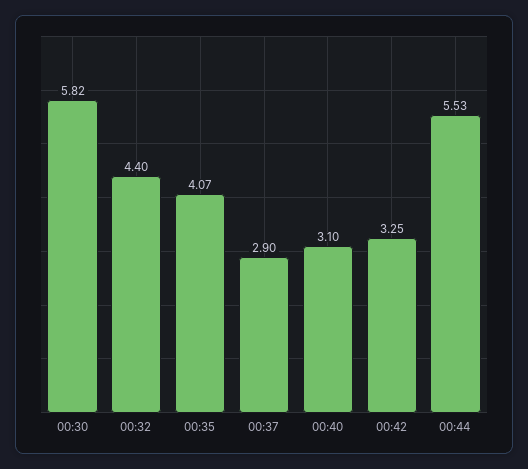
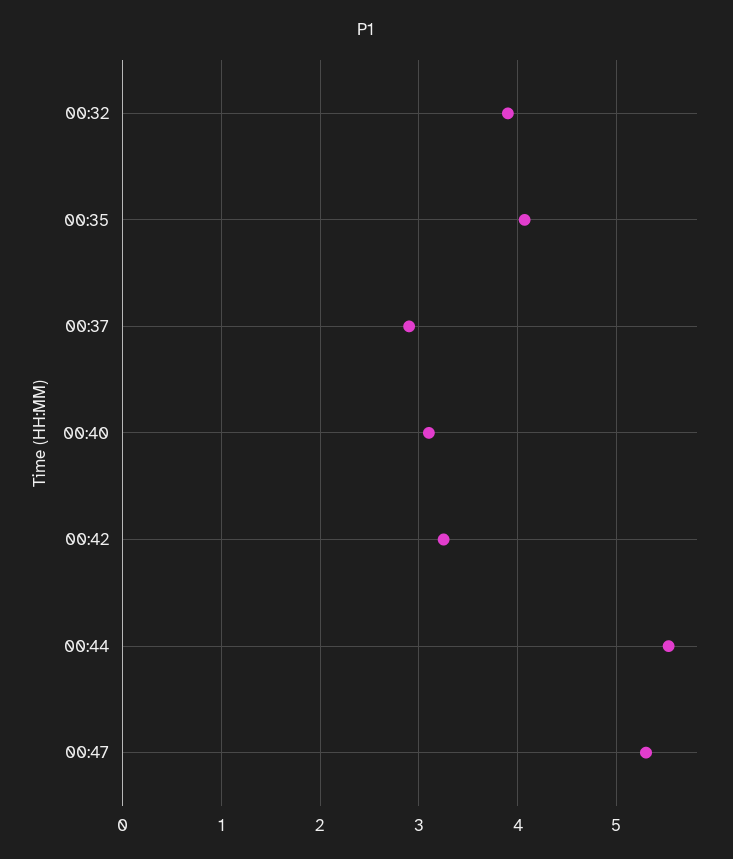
00:30: 5.82 -> none
00:32: 4.4 -> 3.9
00:47: none -> 5.3

